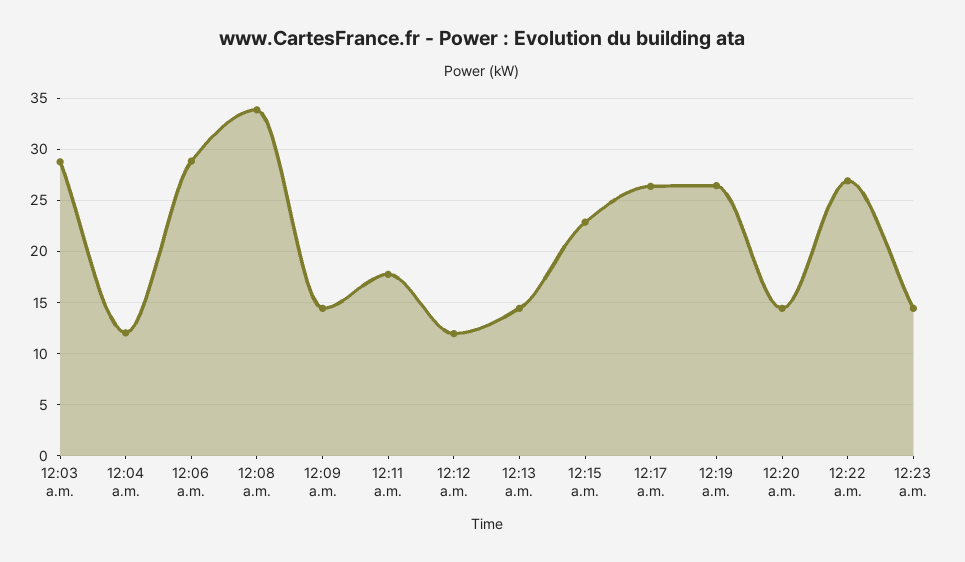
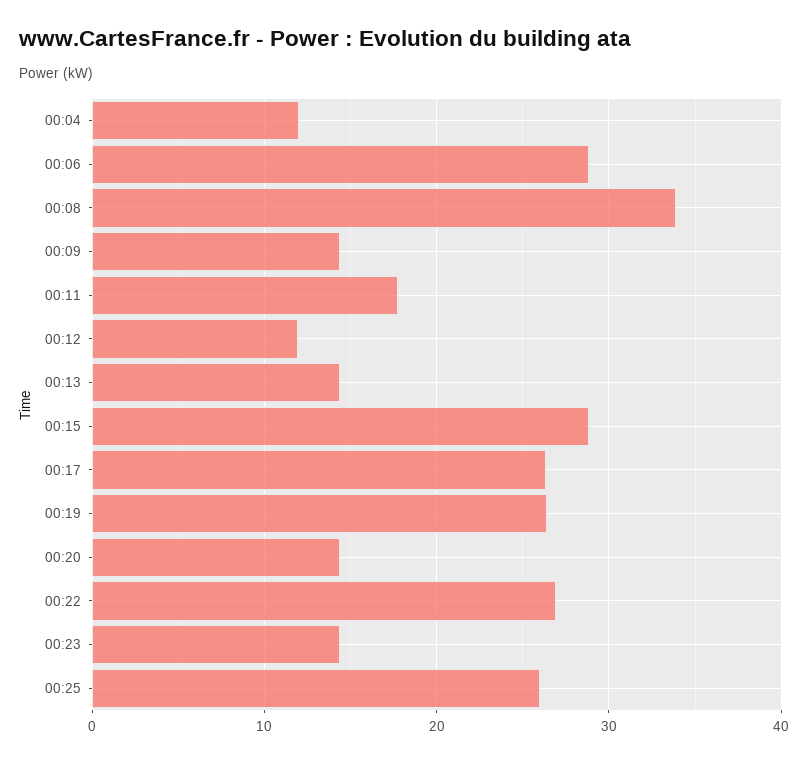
12:03 a.m.: 29 -> none
12:15 a.m.: 23 -> 29
00:25: none -> 26

